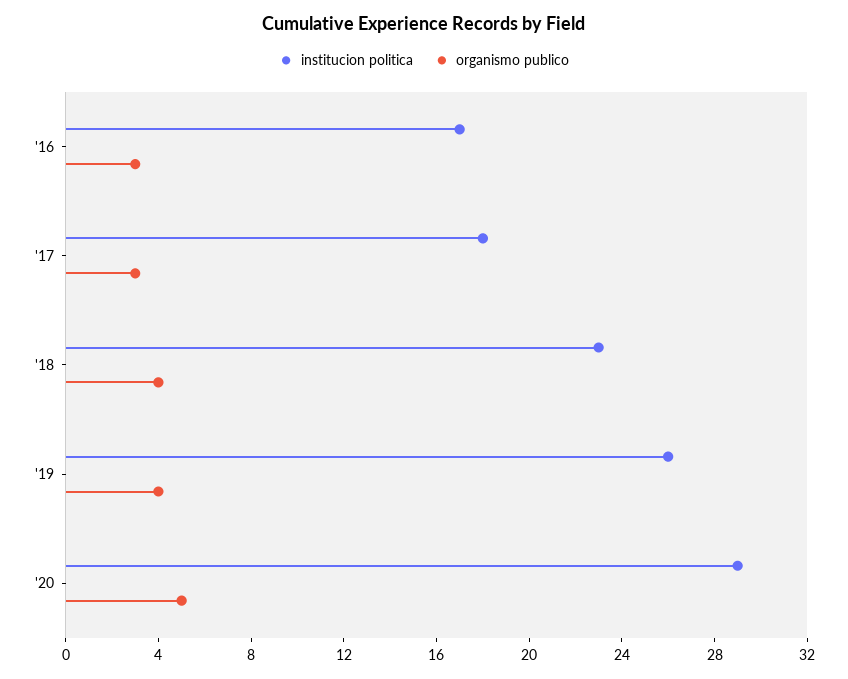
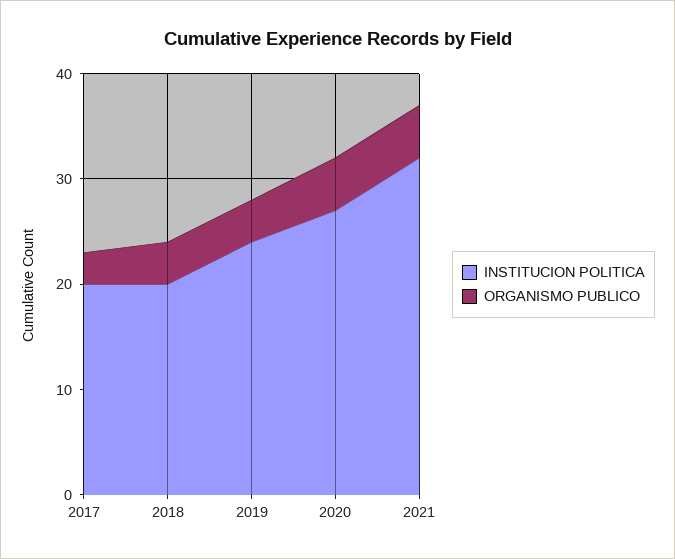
institucion politica, '16: 17 -> none
organismo publico, '16: 3 -> none
institucion politica, '17: 18 -> 20
institucion politica, '18: 23 -> 20
institucion politica, '19: 26 -> 24
institucion politica, '20: 29 -> 27
institucion politica, 2021: none -> 32
organismo publico, 2021: none -> 5

